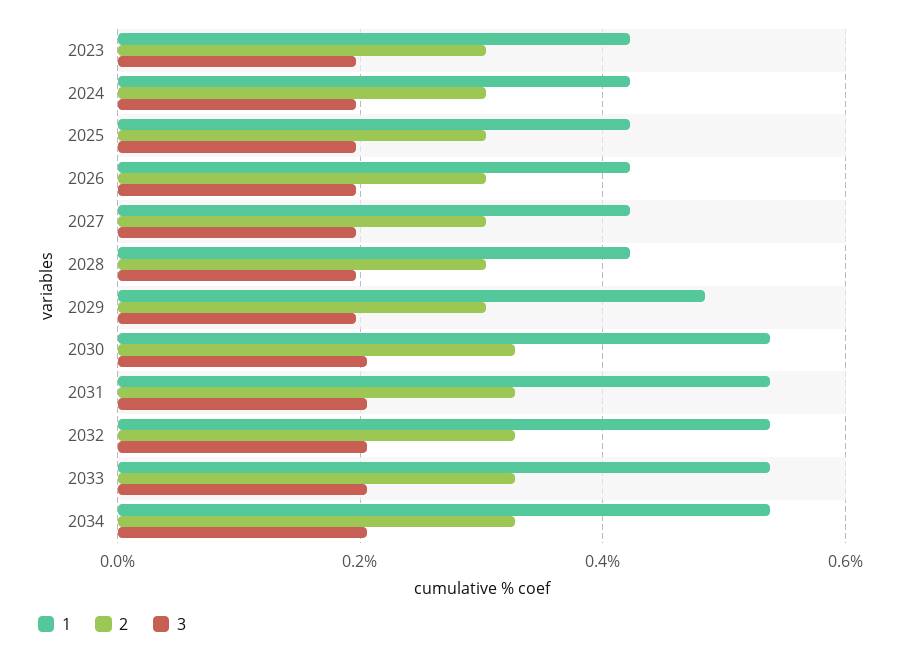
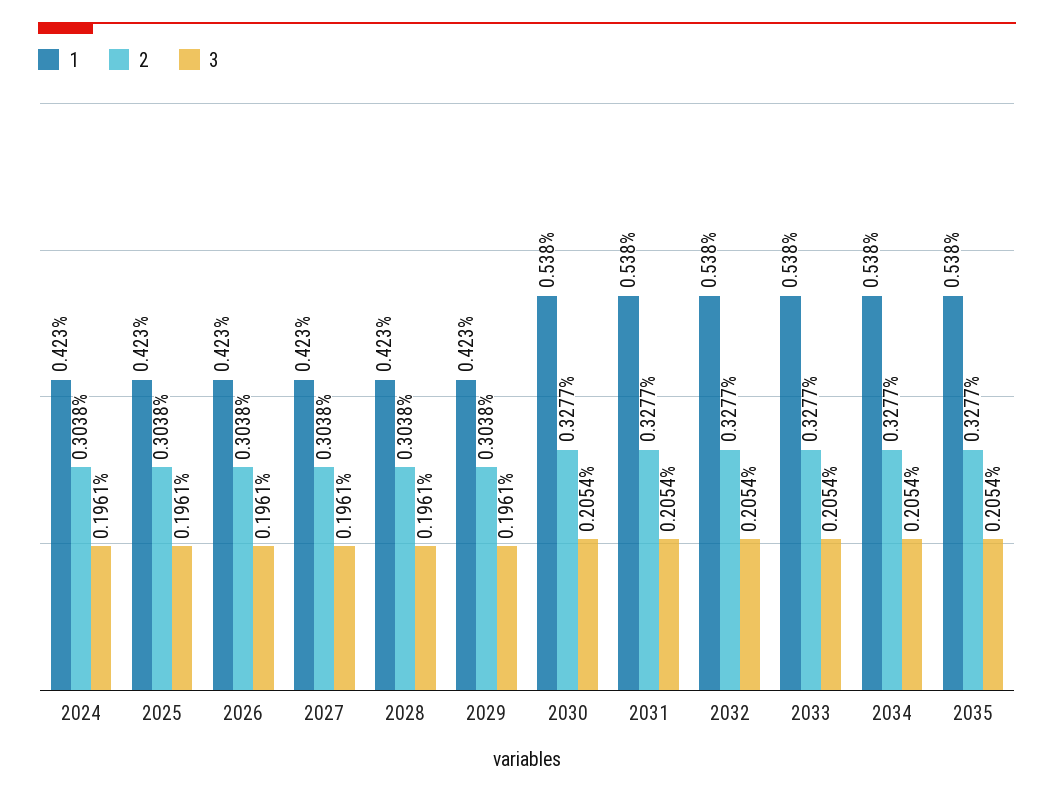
1, 2023: 0.42 -> none
2, 2023: 0.3 -> none
3, 2023: 0.2 -> none
1, 2029: 0.48 -> 0.423
1, 2035: none -> 0.538
2, 2035: none -> 0.3277
3, 2035: none -> 0.2054

